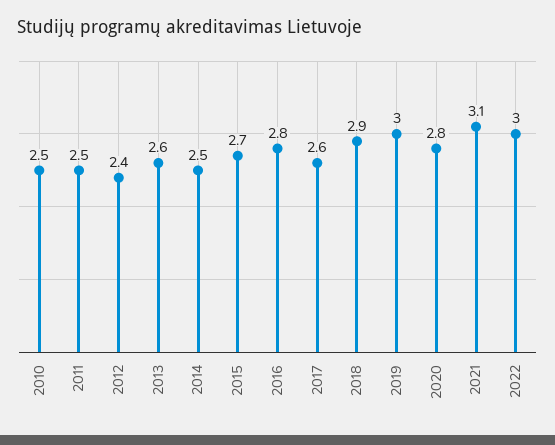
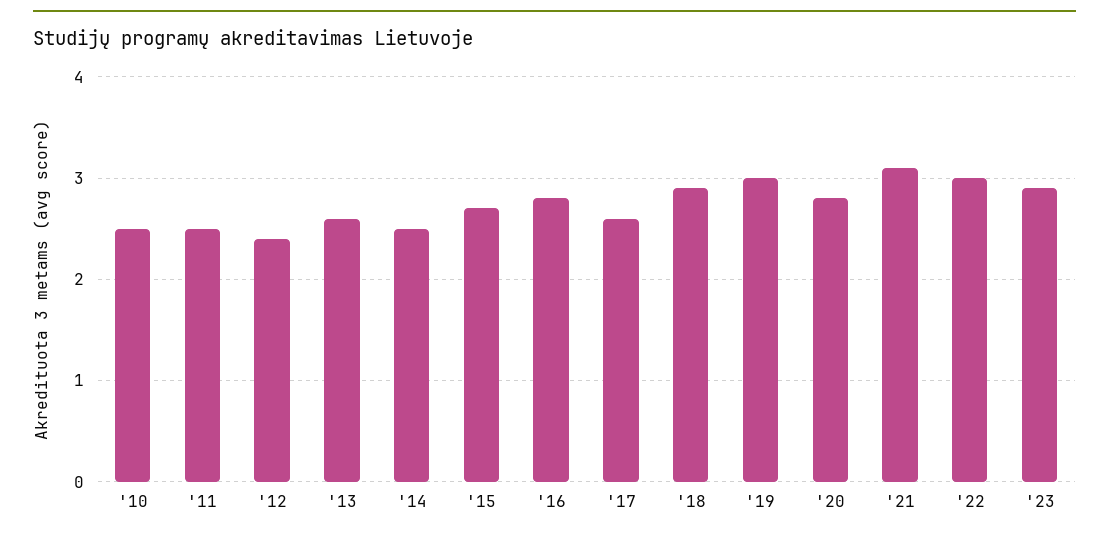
'23: none -> 2.9

